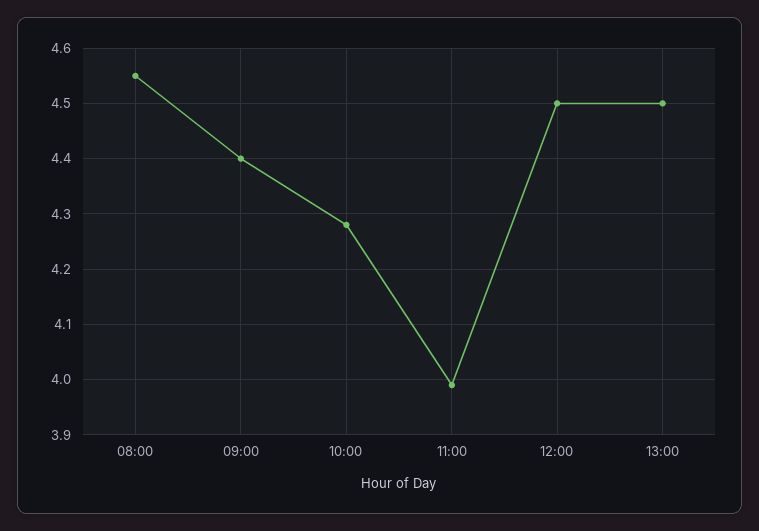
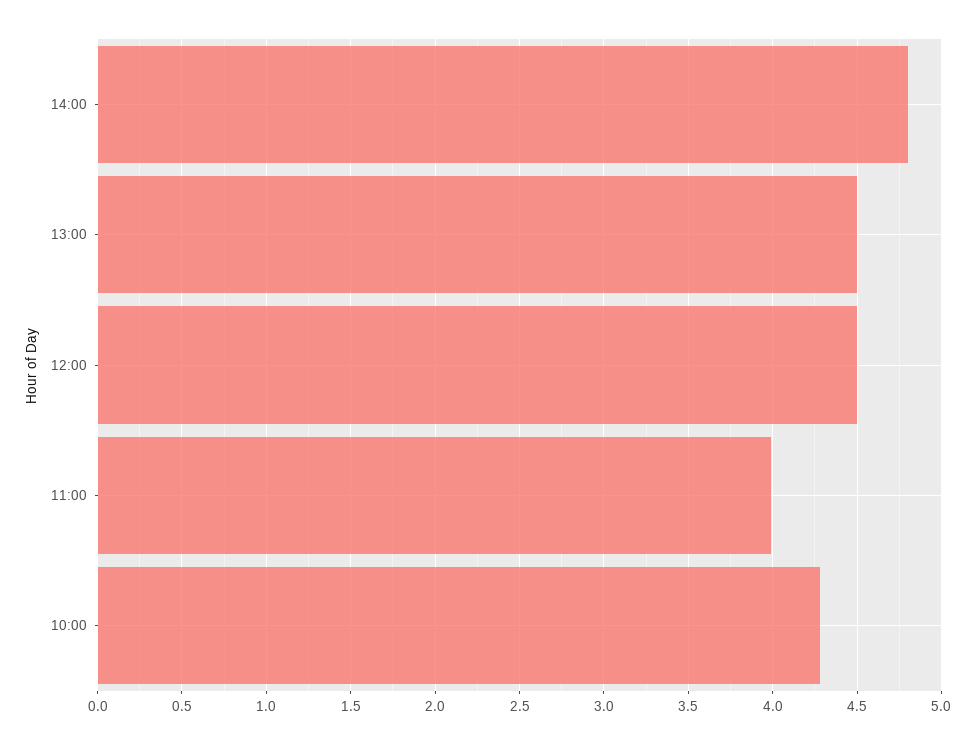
08:00: 4.55 -> none
09:00: 4.4 -> none
14:00: none -> 4.8

